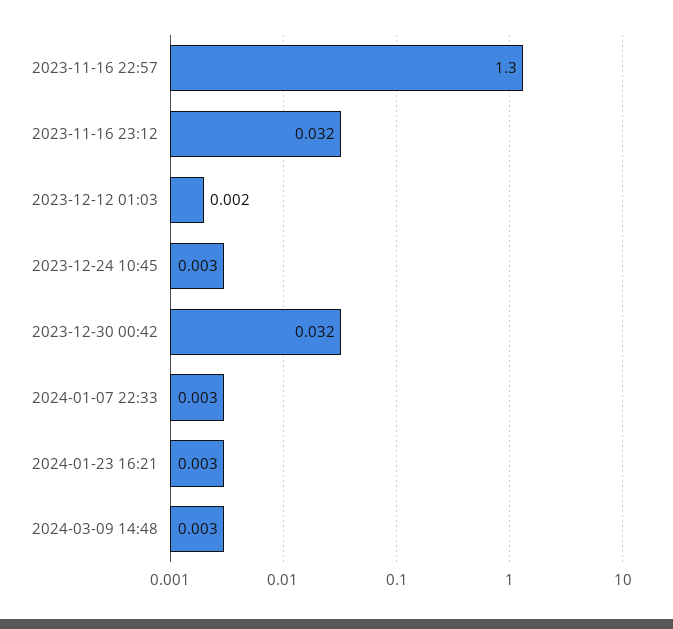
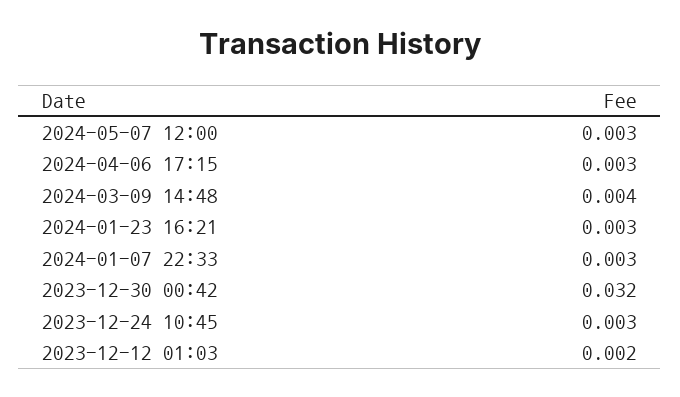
2023-11-16 22:57: 1.3 -> none
2023-11-16 23:12: 0.032 -> none
2024-03-09 14:48: 0.003 -> 0.004
2024-05-07 12:00: none -> 0.003
2024-04-06 17:15: none -> 0.003

